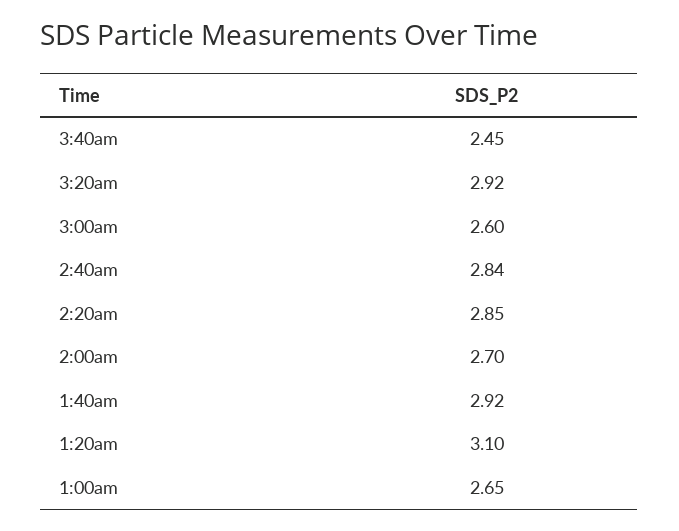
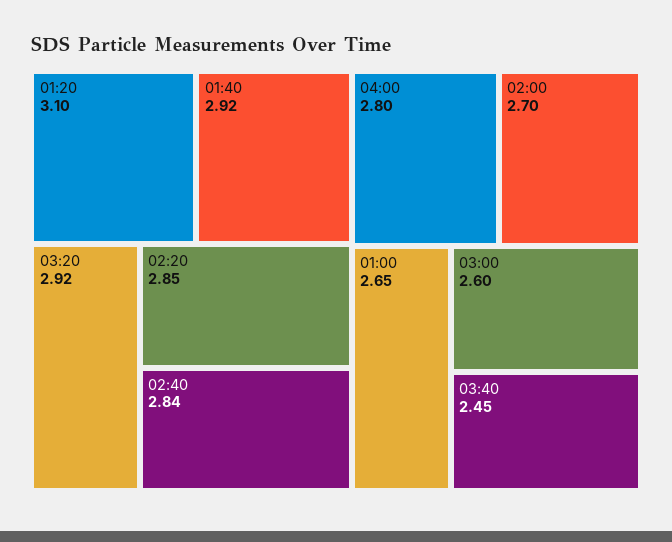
04:00: none -> 2.8

